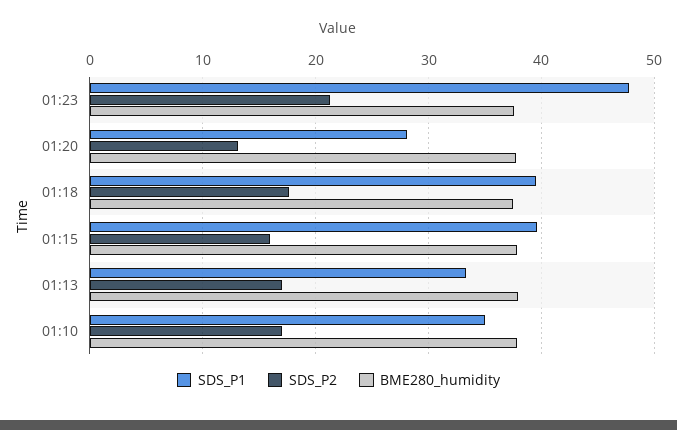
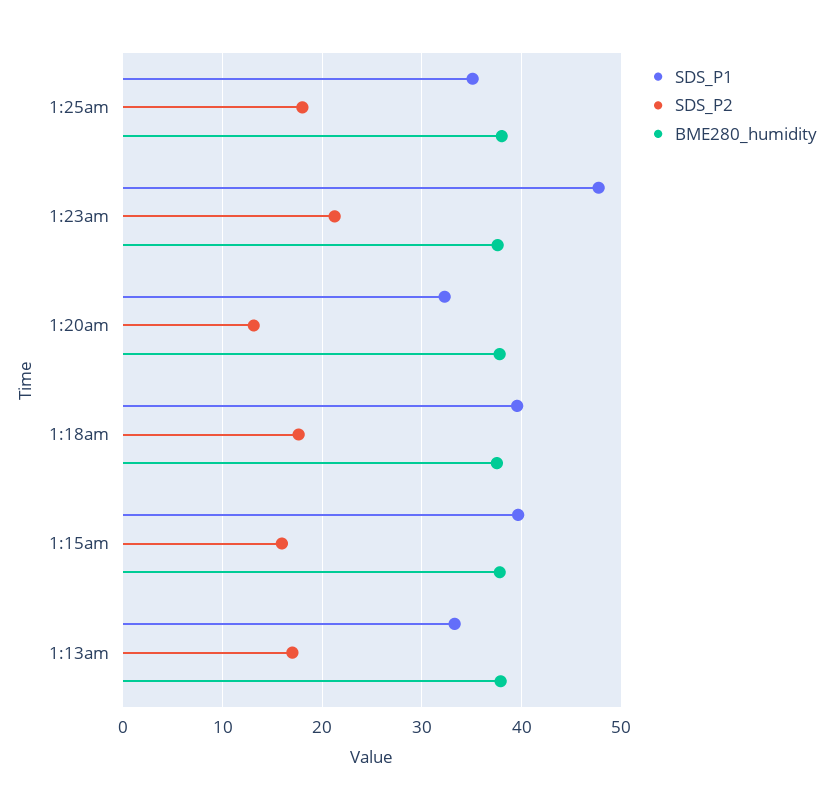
SDS_P1, 01:20: 28 -> 32
SDS_P1, 01:10: 35 -> none
SDS_P2, 01:10: 17 -> none
BME280_humidity, 01:10: 38 -> none
SDS_P1, 1:25am: none -> 35
SDS_P2, 1:25am: none -> 18
BME280_humidity, 1:25am: none -> 38

